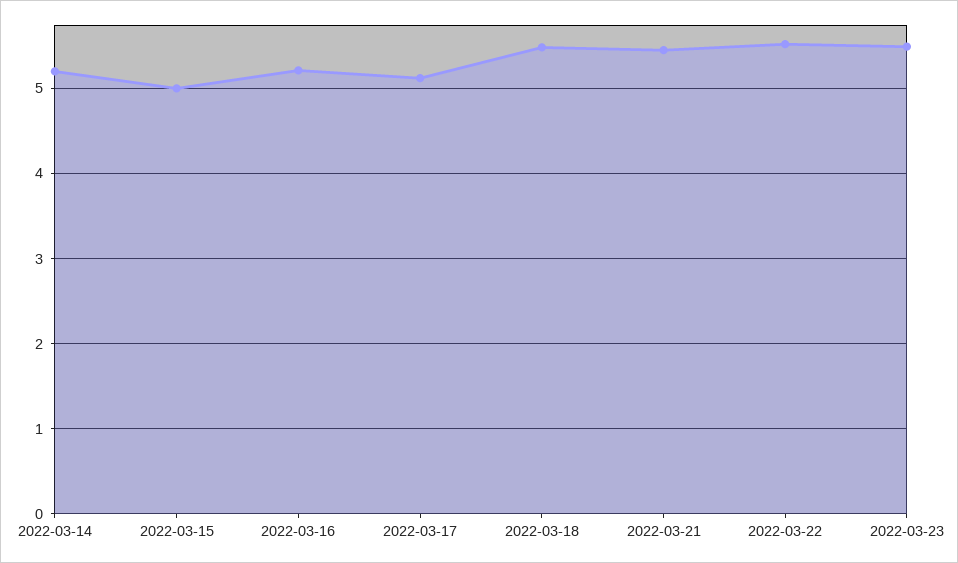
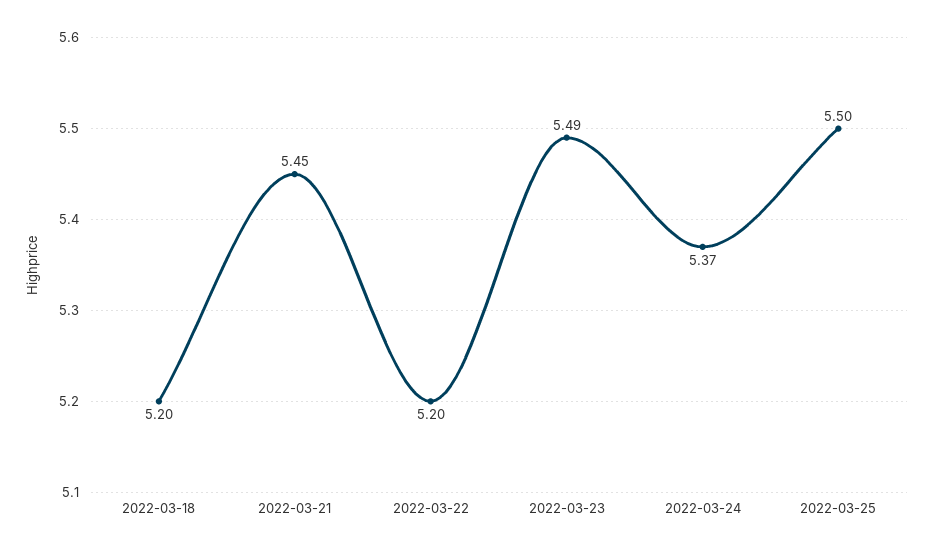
2022-03-14: 5.2 -> none
2022-03-15: 5 -> none
2022-03-16: 5.2 -> none
2022-03-17: 5.1 -> none
2022-03-18: 5.5 -> 5.2
2022-03-22: 5.5 -> 5.2
2022-03-24: none -> 5.37
2022-03-25: none -> 5.5

